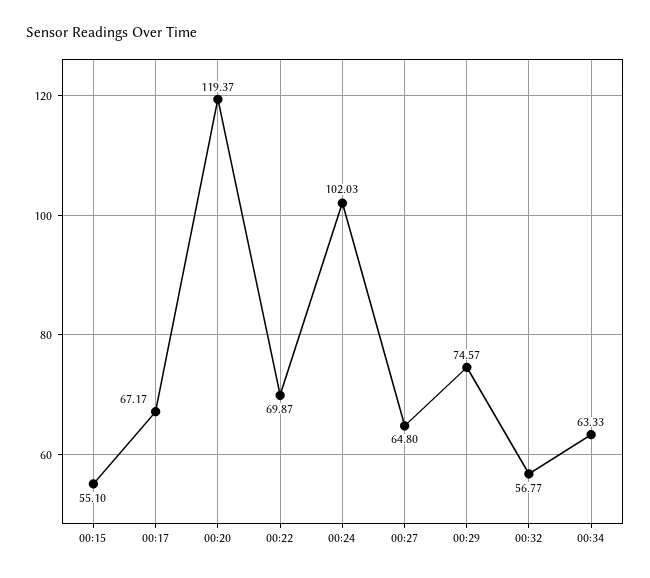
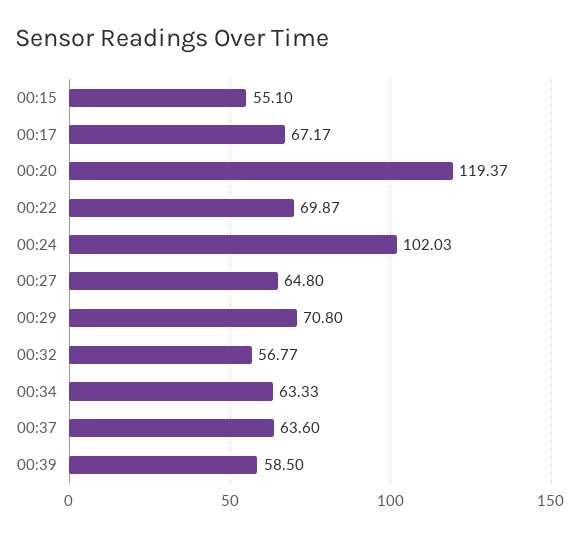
00:29: 74.57 -> 70.8
00:37: none -> 63.6
00:39: none -> 58.5

